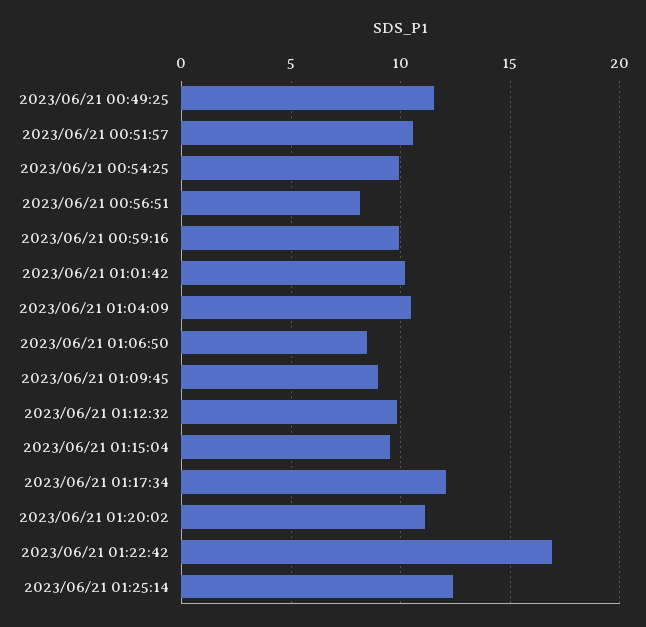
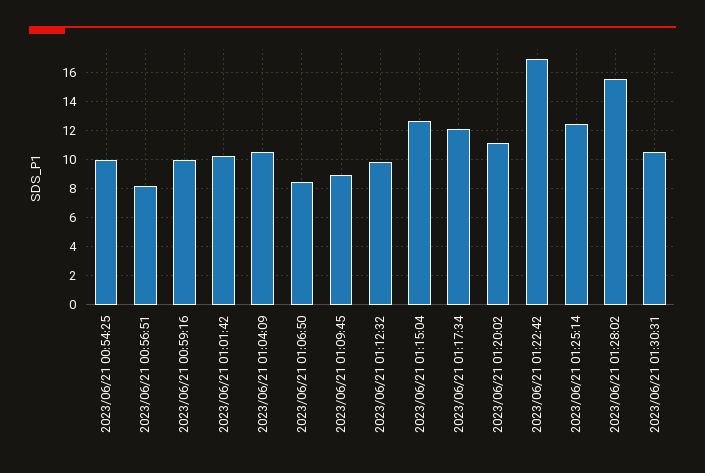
2023/06/21 00:49:25: 11.5 -> none
2023/06/21 00:51:57: 10.5 -> none
2023/06/21 01:15:04: 9.5 -> 12.5
2023/06/21 01:28:02: none -> 15.5
2023/06/21 01:30:31: none -> 10.5

